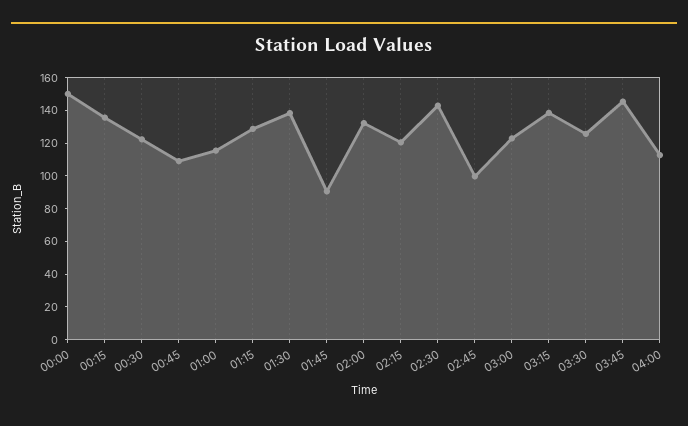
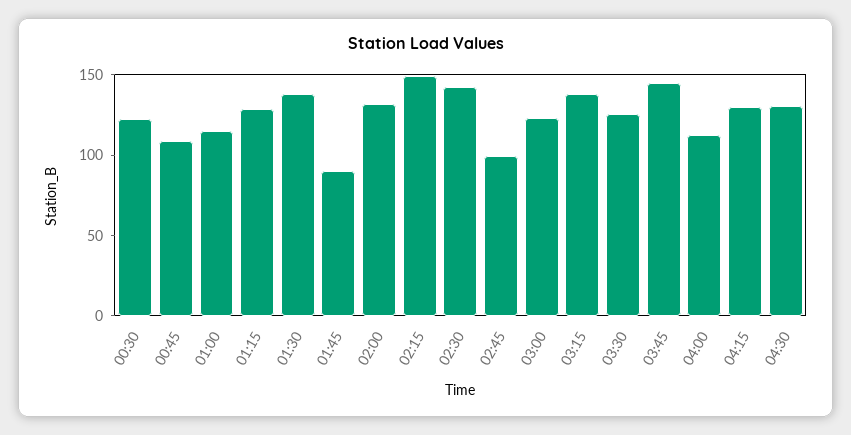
00:00: 150 -> none
00:15: 135 -> none
02:15: 120 -> 150
04:15: none -> 130
04:30: none -> 130

